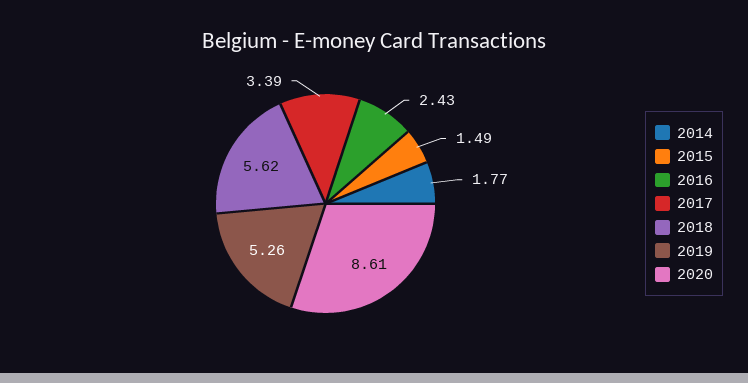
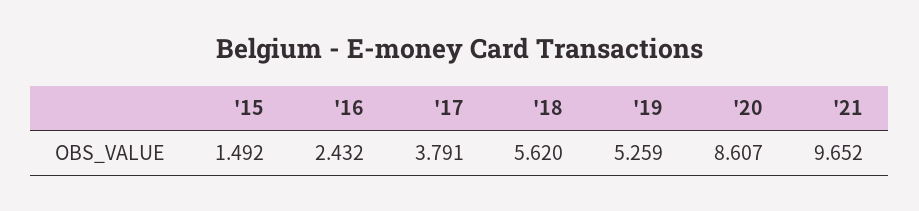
2014: 1.77 -> none
2017: 3.39 -> 3.791
'21: none -> 9.652

